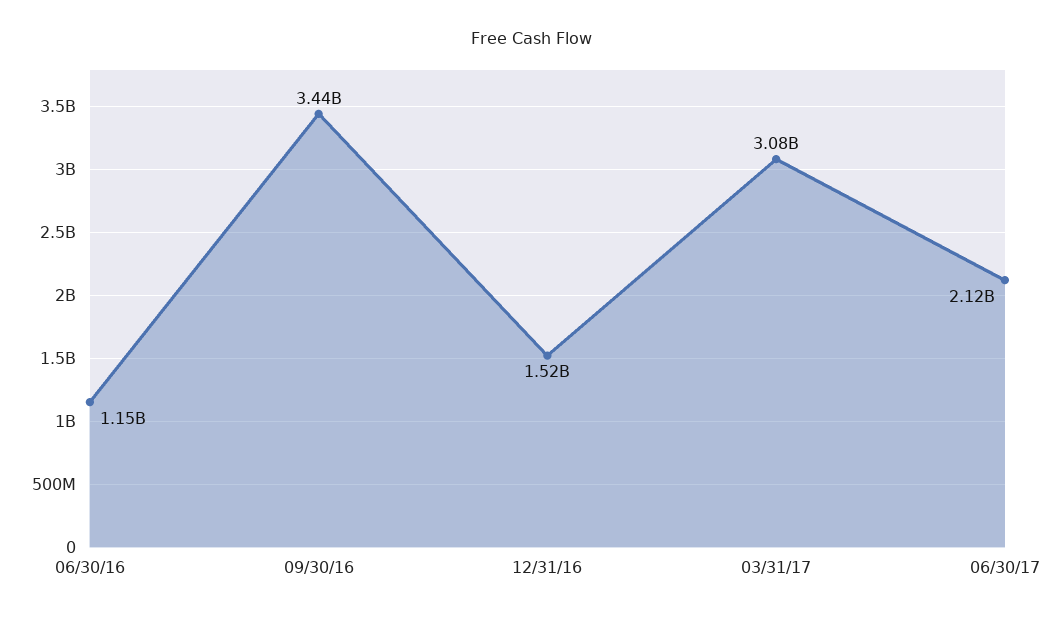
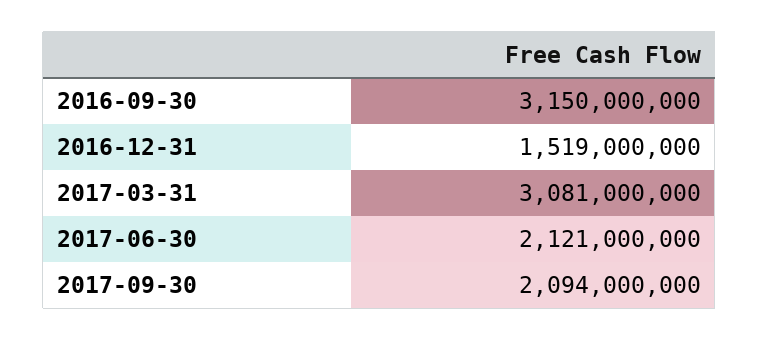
06/30/16: 1150000000 -> none
09/30/16: 3440000000 -> 3150000000
2017-09-30: none -> 2094000000

